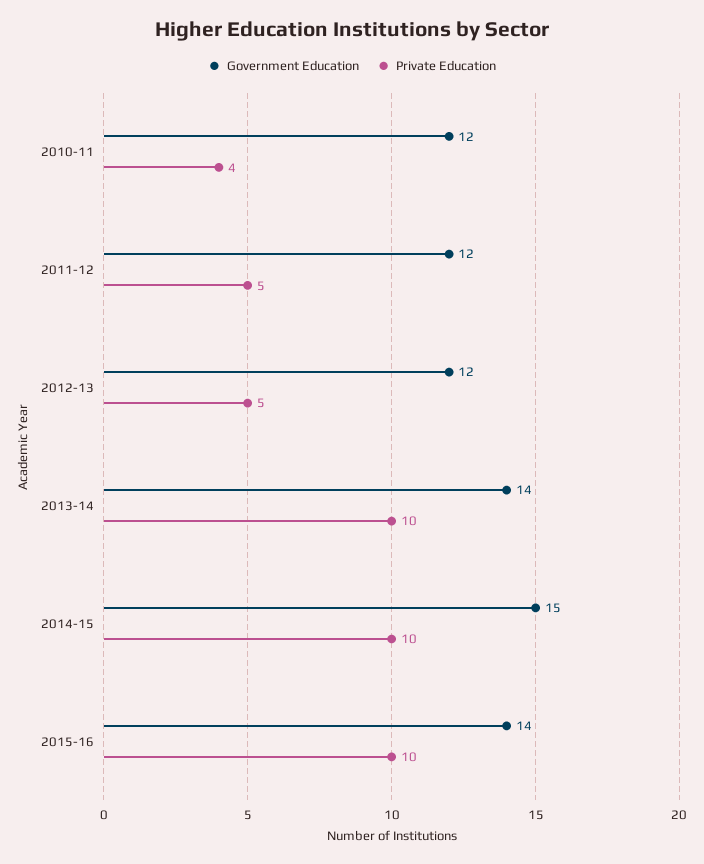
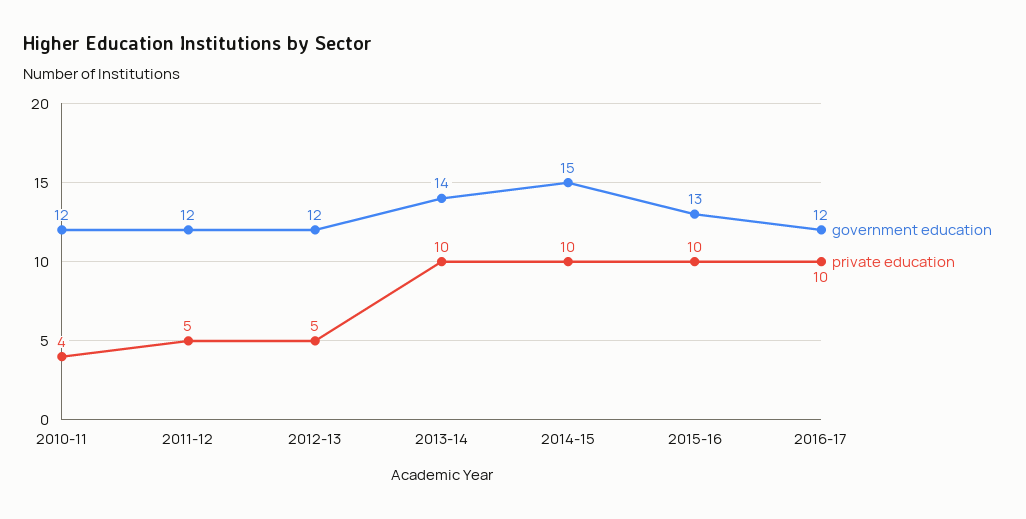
Government Education, 2015-16: 14 -> 13
Government Education, 2016-17: none -> 12
Private Education, 2016-17: none -> 10

